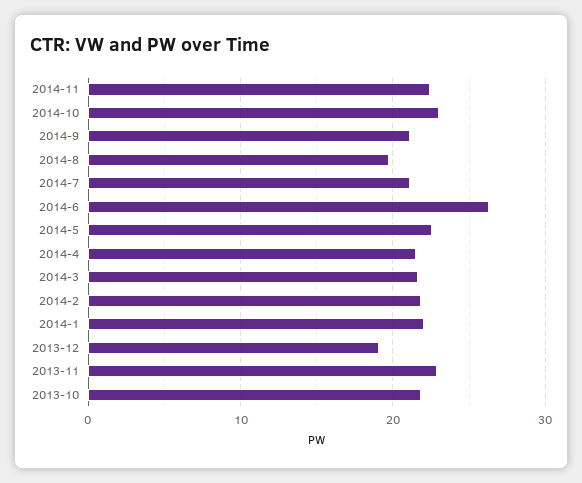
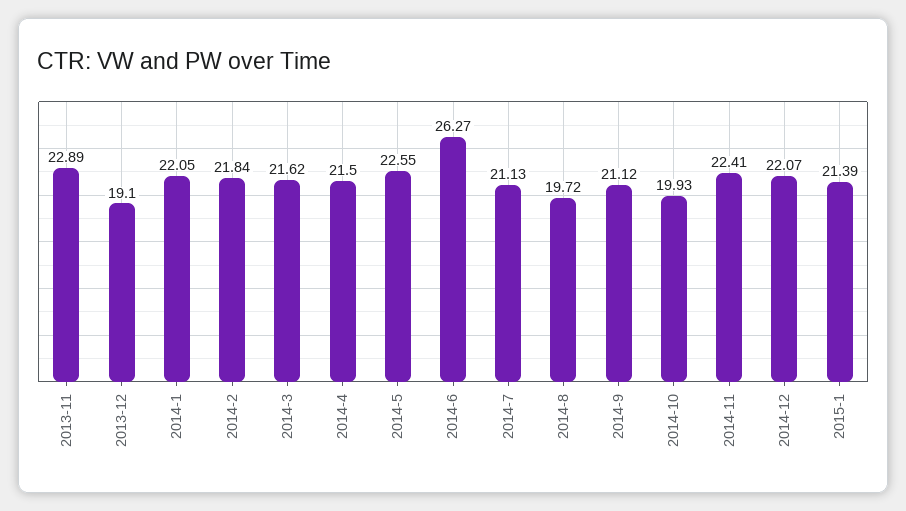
2014-10: 23 -> 19.93
2013-10: 22 -> none
2014-12: none -> 22.07
2015-1: none -> 21.39

